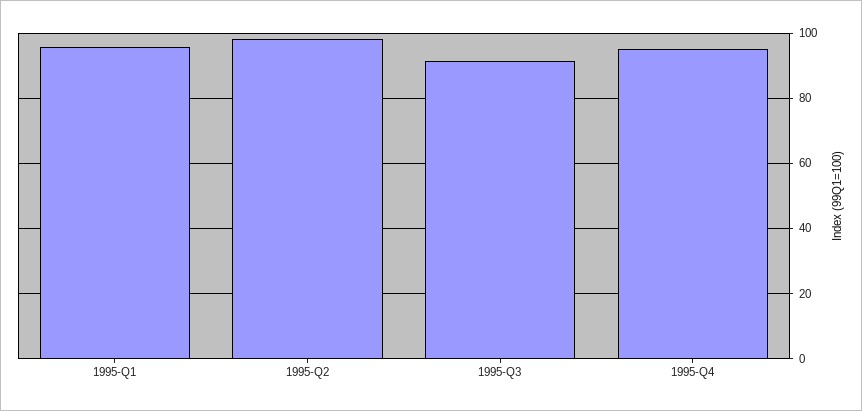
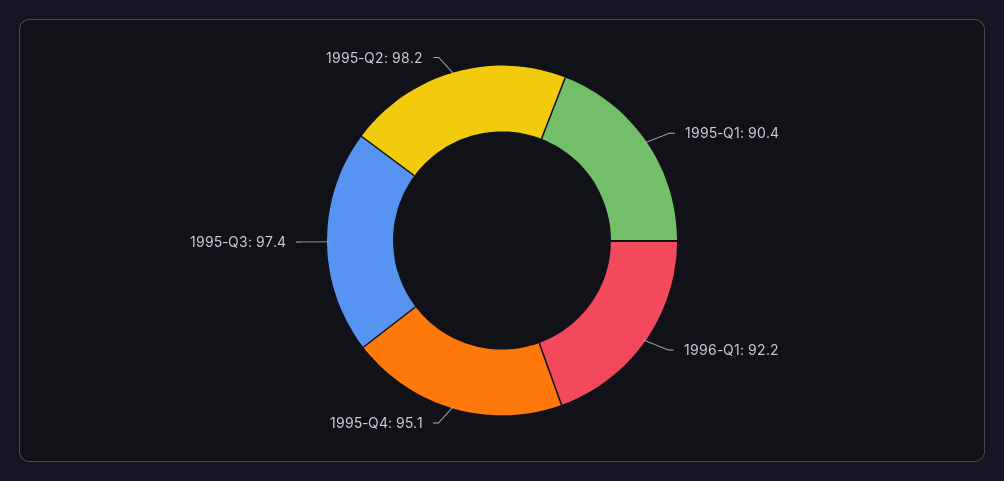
1995-Q1: 96 -> 90.4
1995-Q3: 92 -> 97.4
1996-Q1: none -> 92.2

